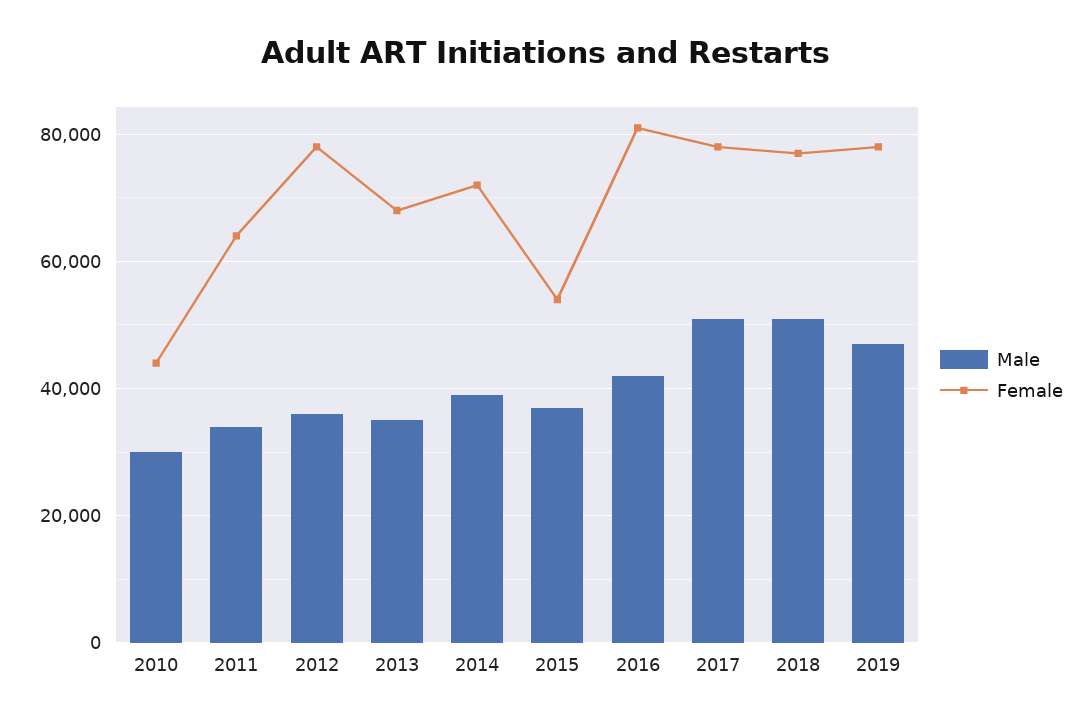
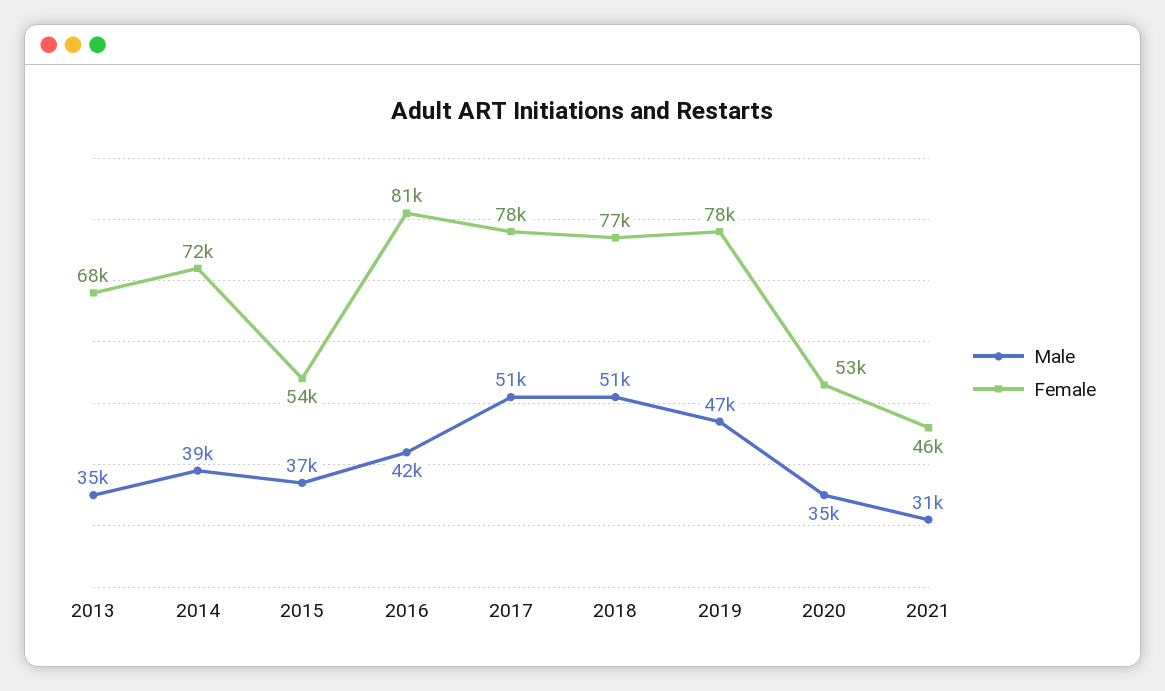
Male, 2010: 30000 -> none
Female, 2010: 44000 -> none
Male, 2011: 34000 -> none
Female, 2011: 64000 -> none
Male, 2012: 36000 -> none
Female, 2012: 78000 -> none
Male, 2020: none -> 35000
Female, 2020: none -> 53000
Male, 2021: none -> 31000
Female, 2021: none -> 46000

